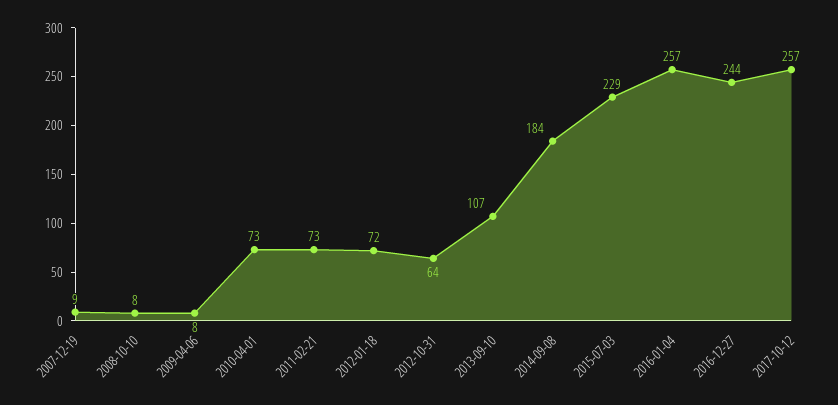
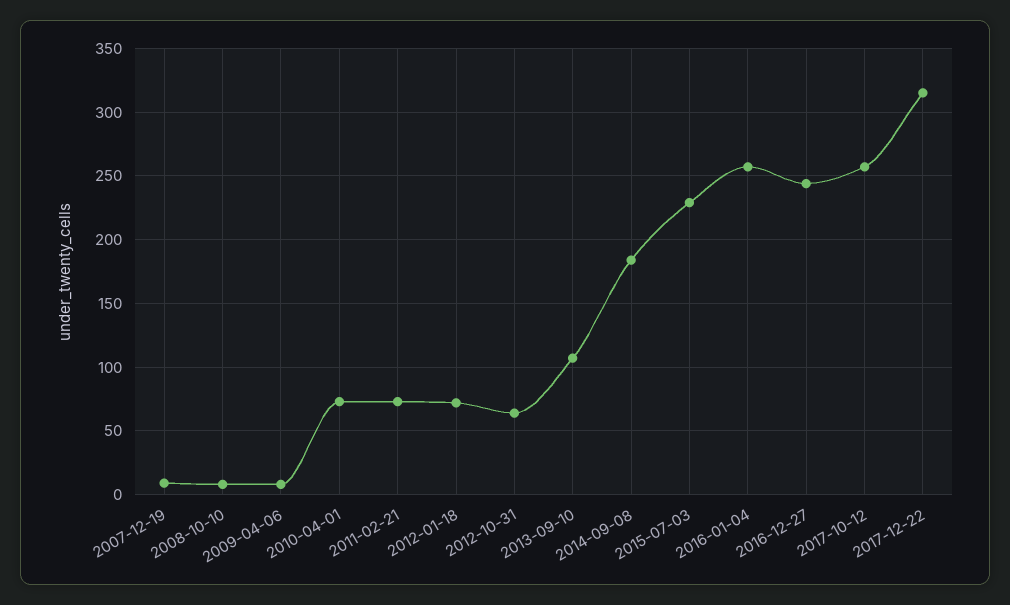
2017-12-22: none -> 315

